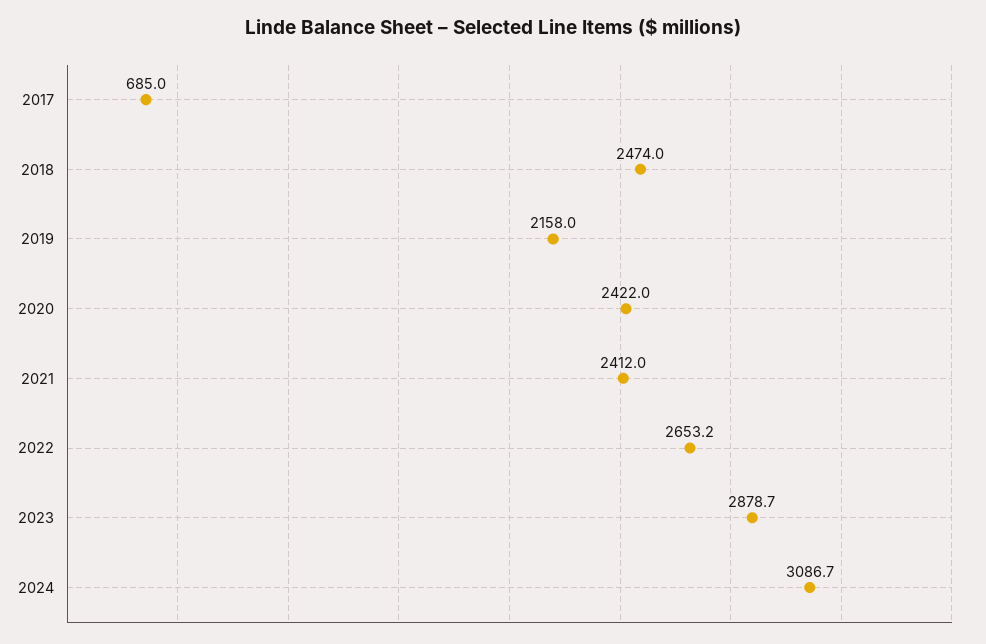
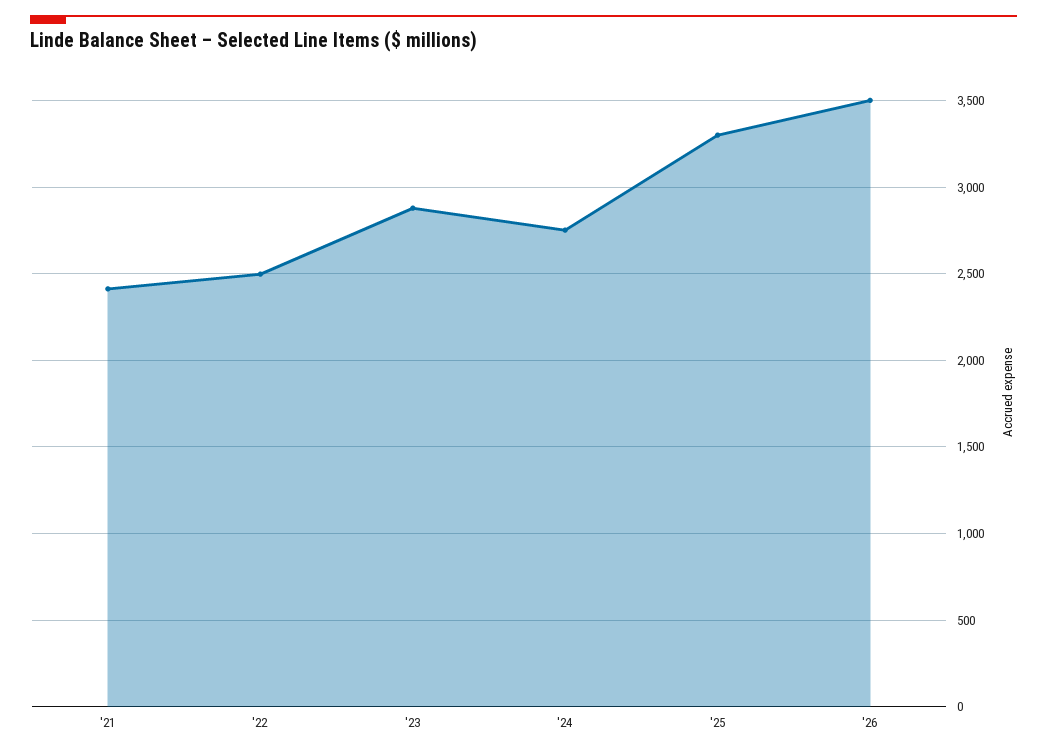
2017: 685 -> none
2018: 2474 -> none
2019: 2158 -> none
2020: 2422 -> none
2022: 2653.2 -> 2500
2024: 3086.7 -> 2750
'25: none -> 3300
'26: none -> 3500

